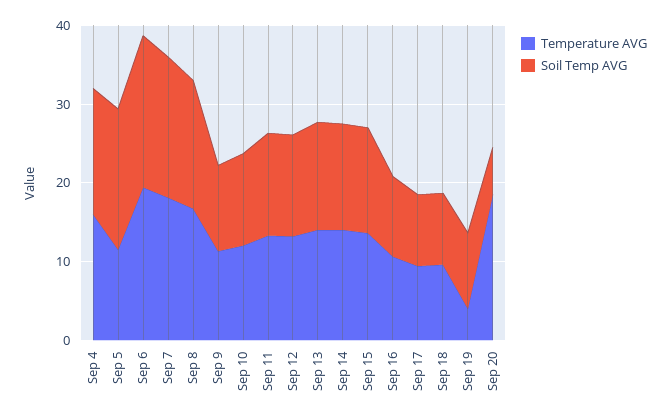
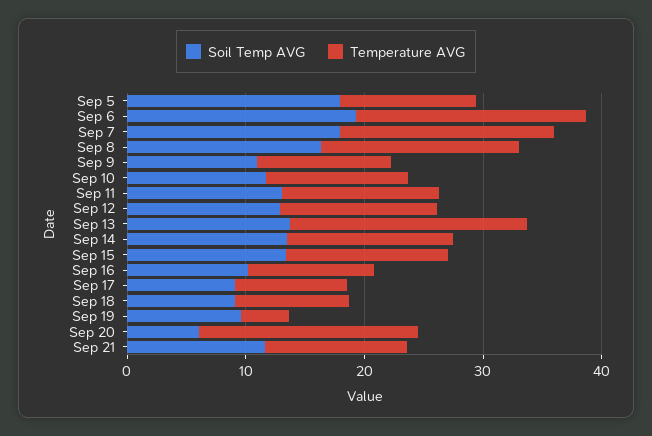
Temperature AVG, Sep 4: 16 -> none
Soil Temp AVG, Sep 4: 16 -> none
Temperature AVG, Sep 13: 14 -> 20
Soil Temp AVG, Sep 21: none -> 12
Temperature AVG, Sep 21: none -> 12

